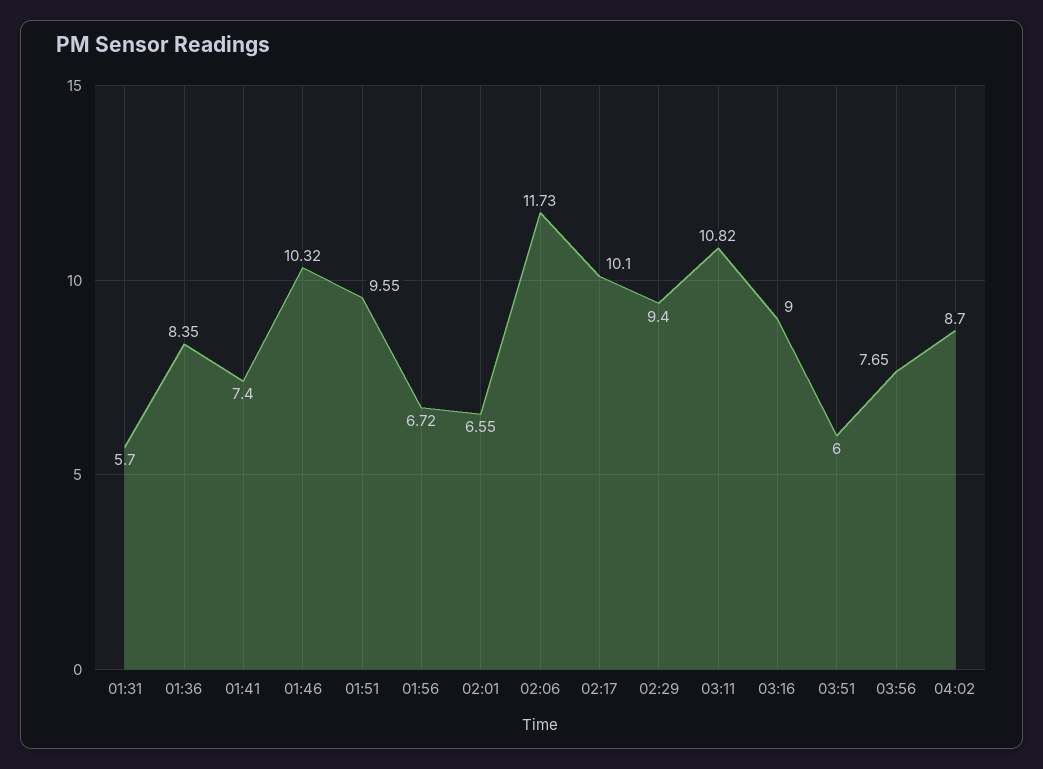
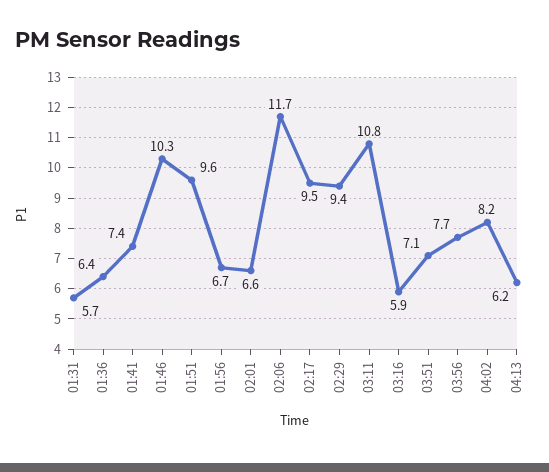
01:36: 8.35 -> 6.4
02:17: 10.1 -> 9.5
03:16: 9 -> 5.9
03:51: 6 -> 7.1
04:02: 8.7 -> 8.2
04:13: none -> 6.2

